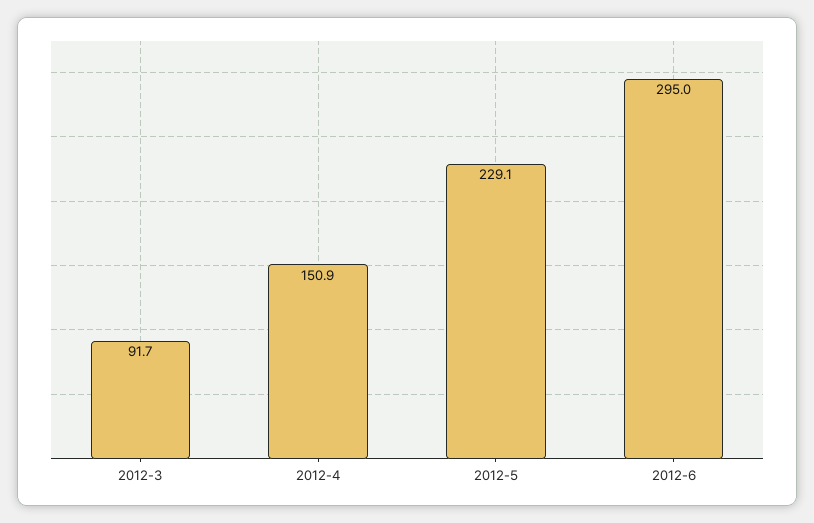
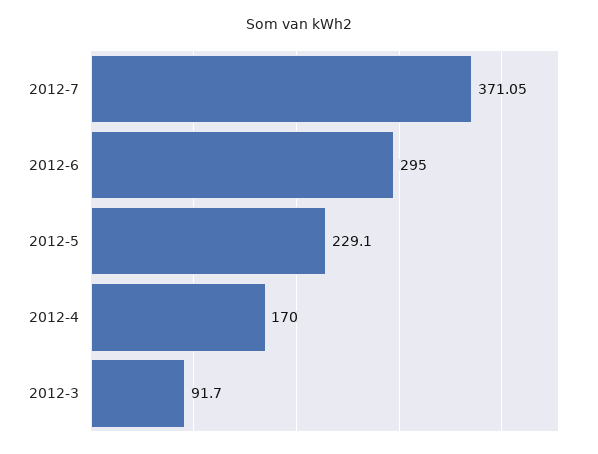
2012-4: 150.9 -> 170
2012-7: none -> 371.05

